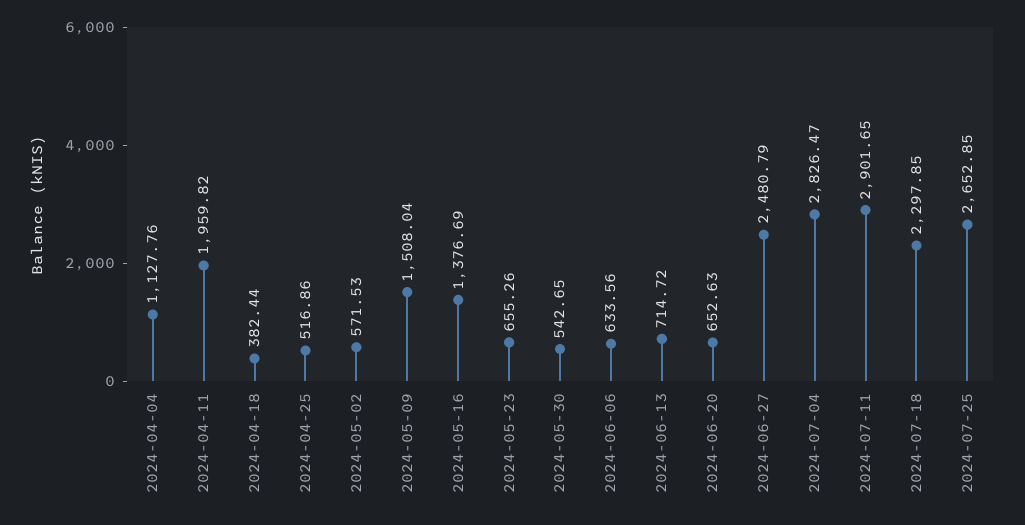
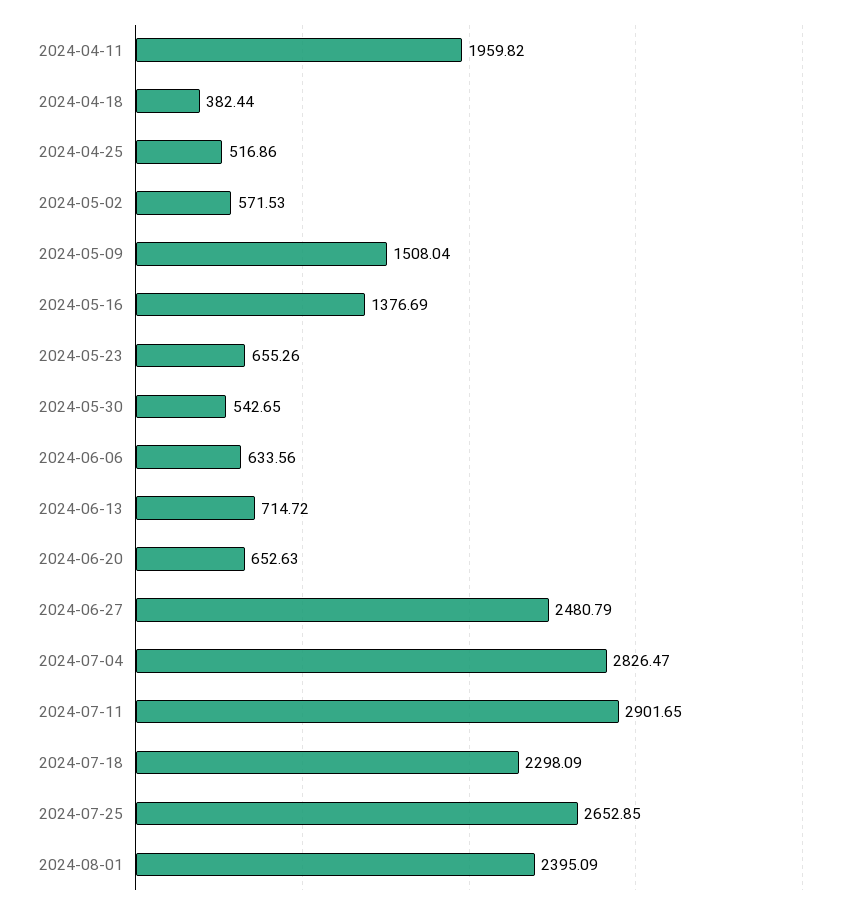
2024-04-04: 1127.76 -> none
2024-07-18: 2297.85 -> 2298.09
2024-08-01: none -> 2395.09

